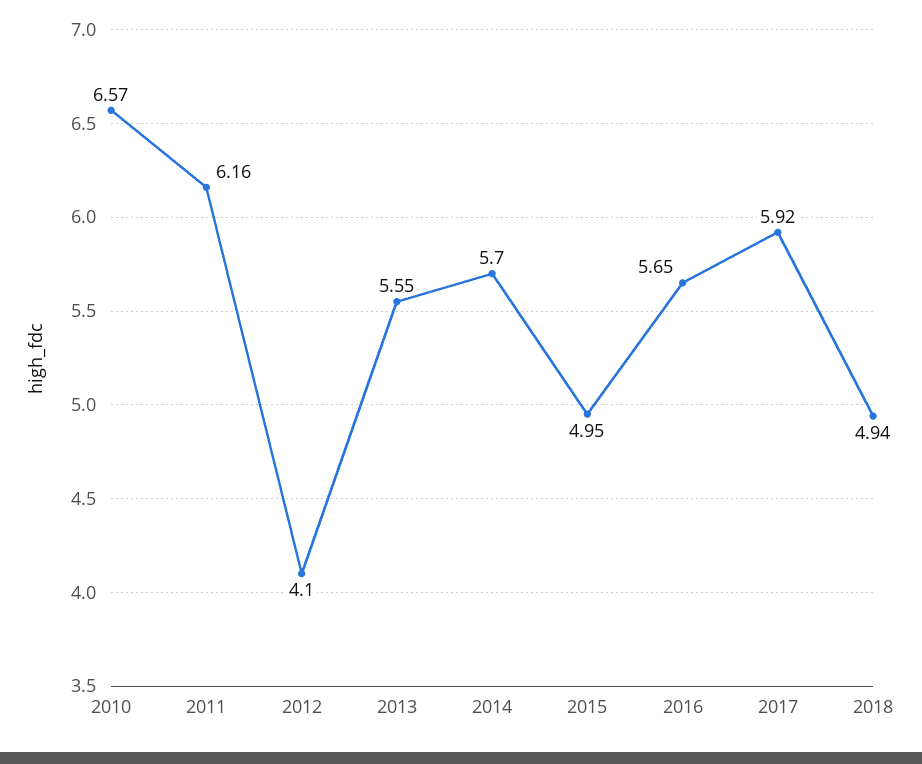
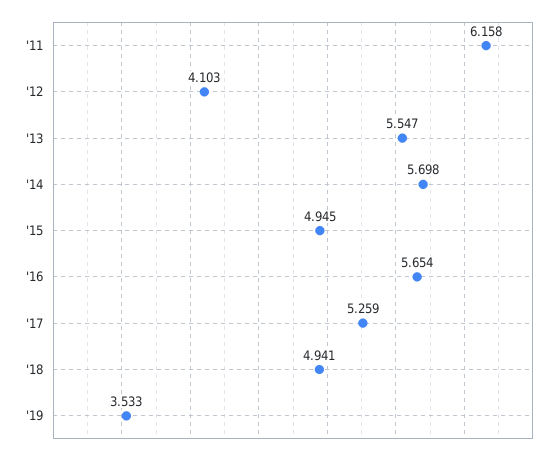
2010: 6.57 -> none
2017: 5.92 -> 5.259
'19: none -> 3.533

